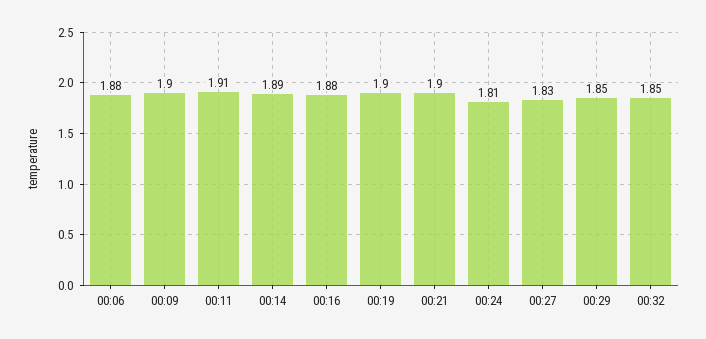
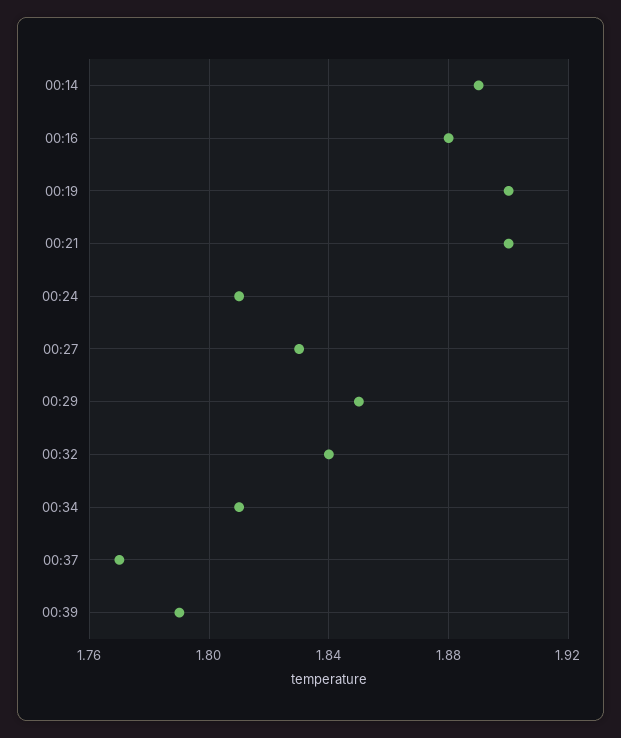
00:06: 1.88 -> none
00:09: 1.9 -> none
00:11: 1.91 -> none
00:32: 1.85 -> 1.84
00:34: none -> 1.81
00:37: none -> 1.77
00:39: none -> 1.79

